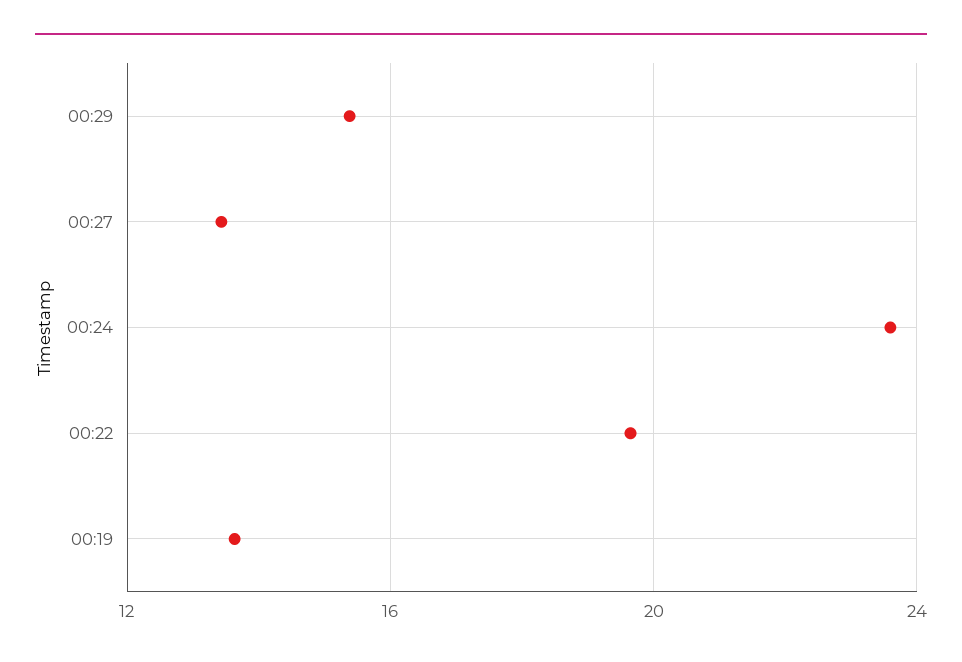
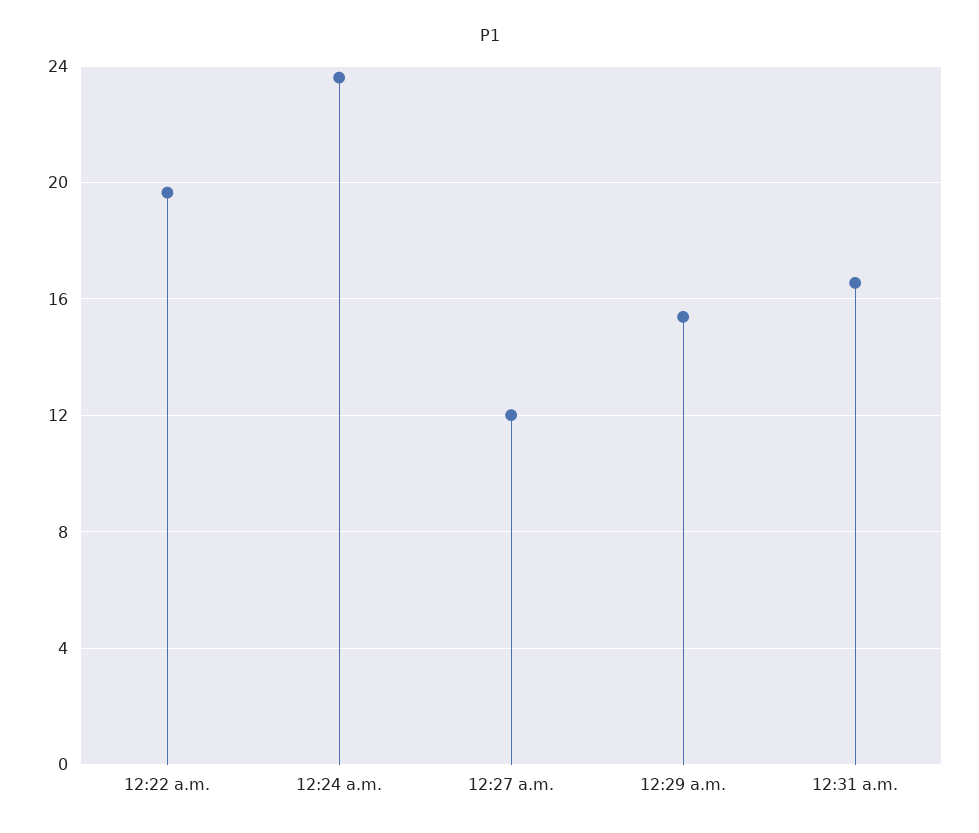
00:27: 13.5 -> 12
00:19: 13.5 -> none
12:31 a.m.: none -> 16.5

